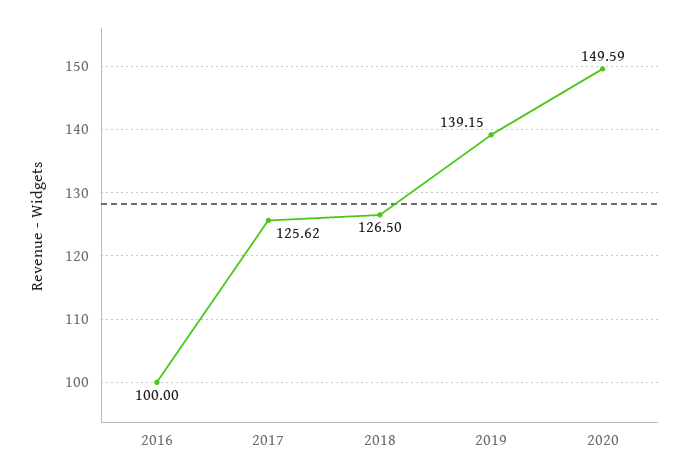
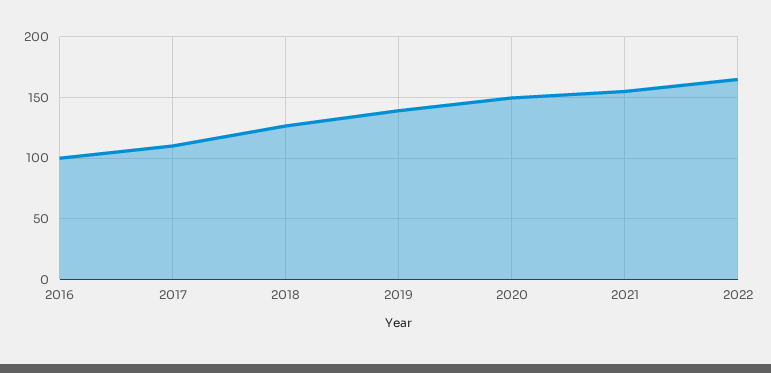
2017: 125.62 -> 110
2021: none -> 155
2022: none -> 165

